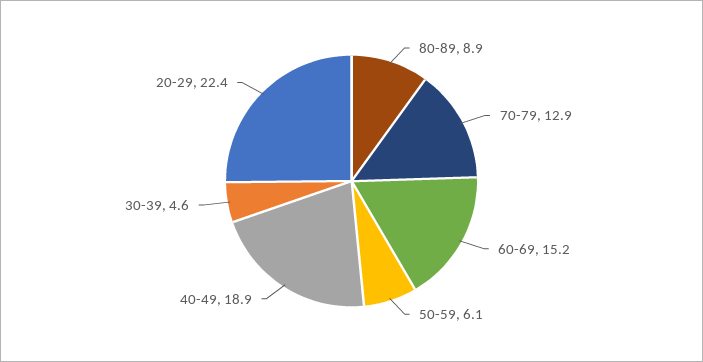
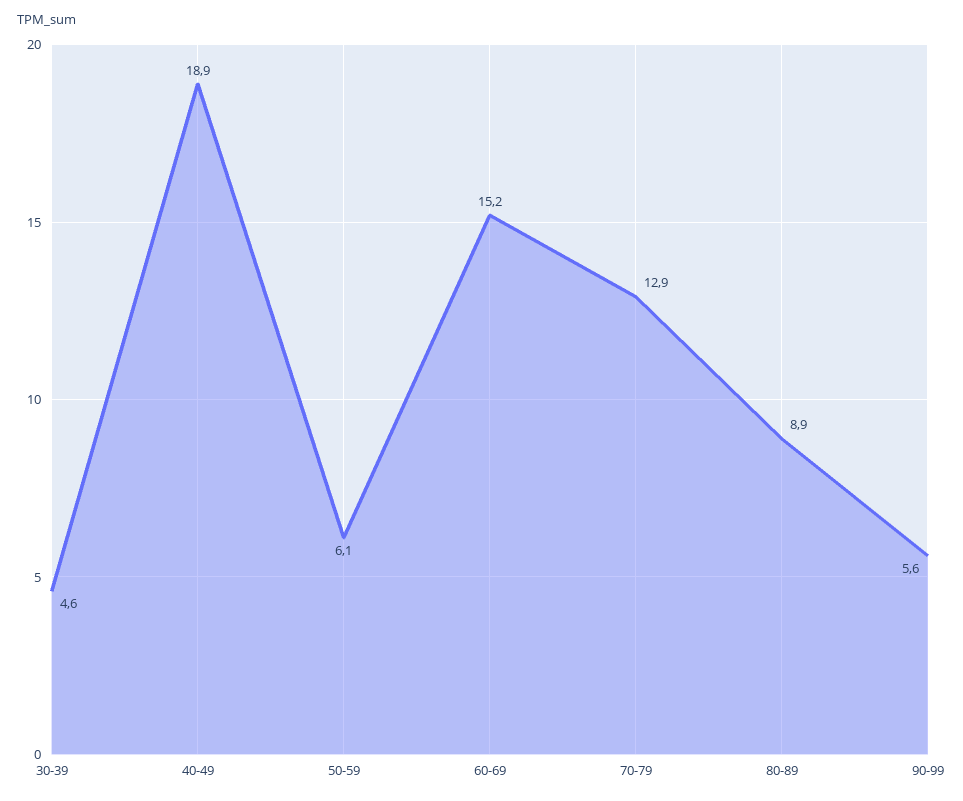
20-29: 22.4 -> none
90-99: none -> 5.6

